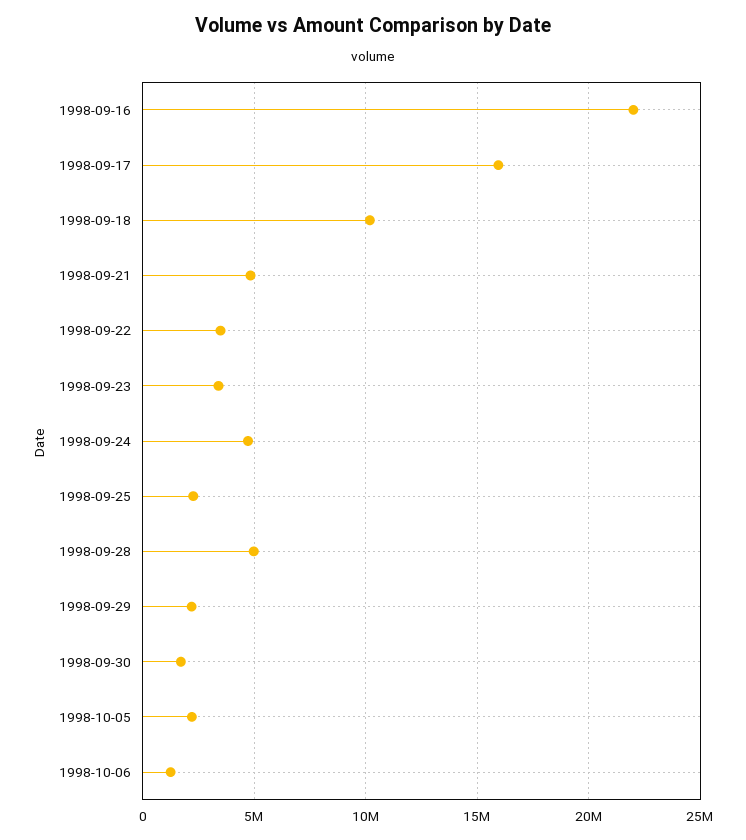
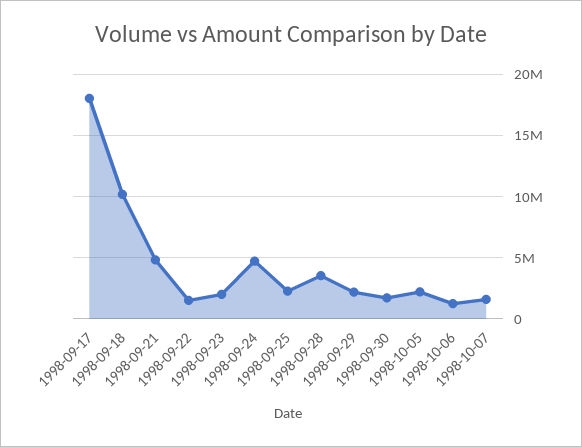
1998-09-16: 22000000 -> none
1998-09-17: 16000000 -> 18000000
1998-09-22: 3500000 -> 1500000
1998-09-23: 3500000 -> 2000000
1998-09-28: 5000000 -> 3500000
1998-10-07: none -> 1500000

